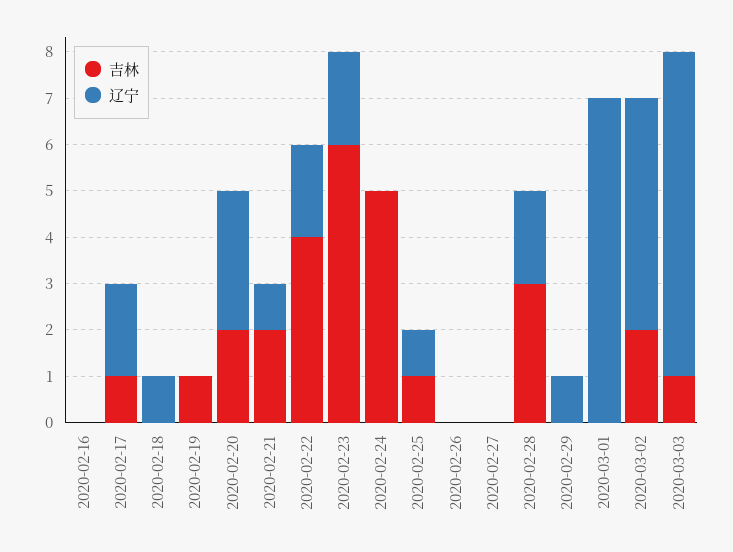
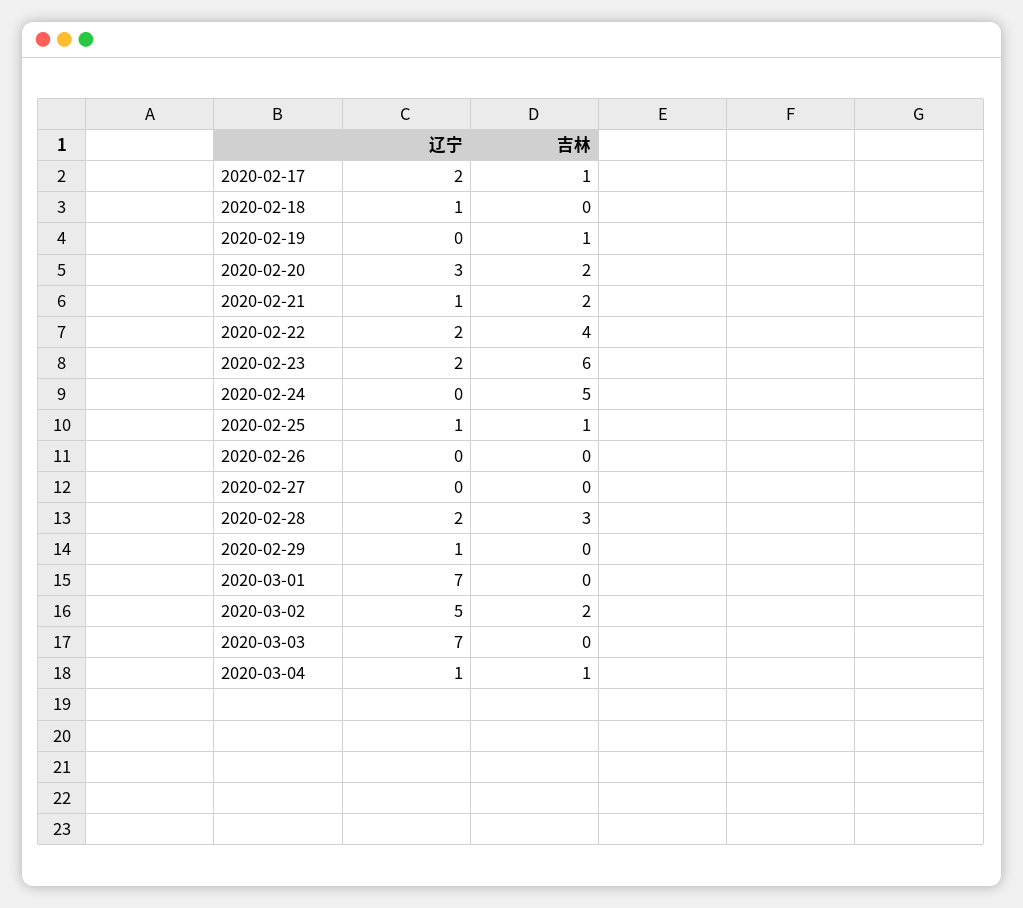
吉林, 2020-02-16: 0 -> none
辽宁, 2020-02-16: 0 -> none
吉林, 2020-03-03: 1 -> 0
辽宁, 2020-03-04: none -> 1
吉林, 2020-03-04: none -> 1

